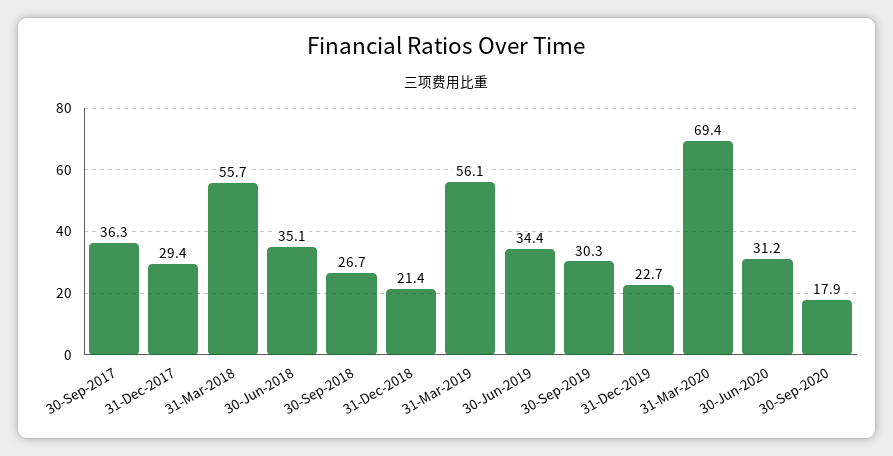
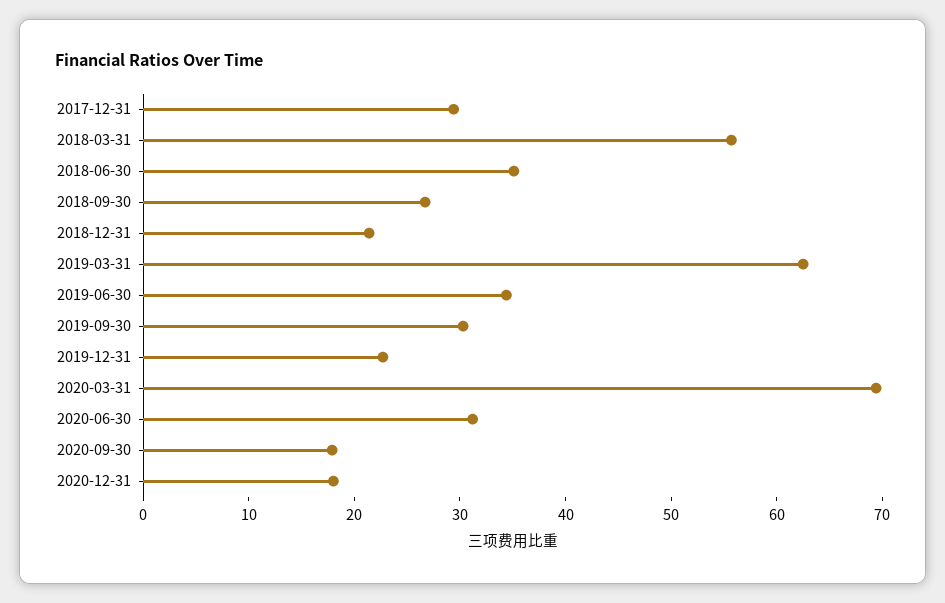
30-Sep-2017: 36.3 -> none
31-Mar-2019: 56.1 -> 62
2020-12-31: none -> 18

